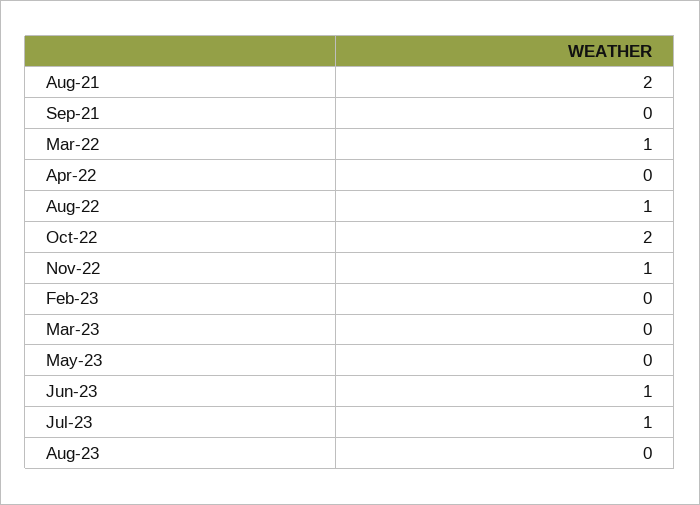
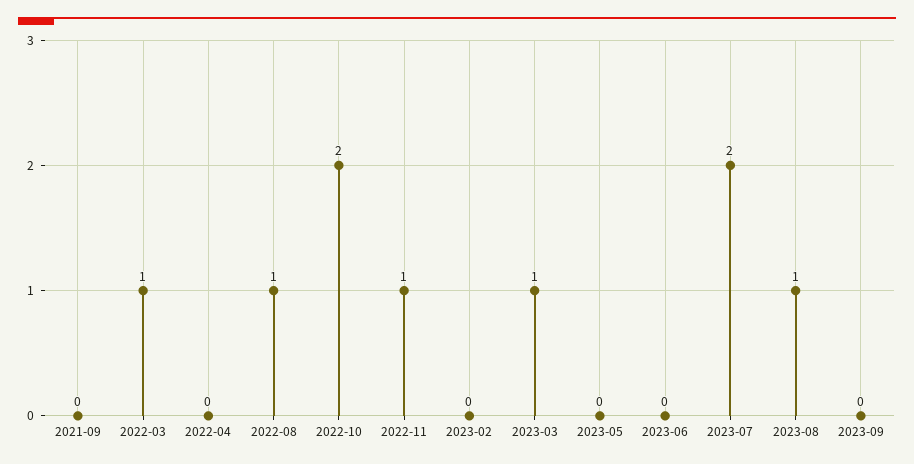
Aug-21: 2 -> none
Mar-23: 0 -> 1
Jun-23: 1 -> 0
Jul-23: 1 -> 2
Aug-23: 0 -> 1
2023-09: none -> 0

